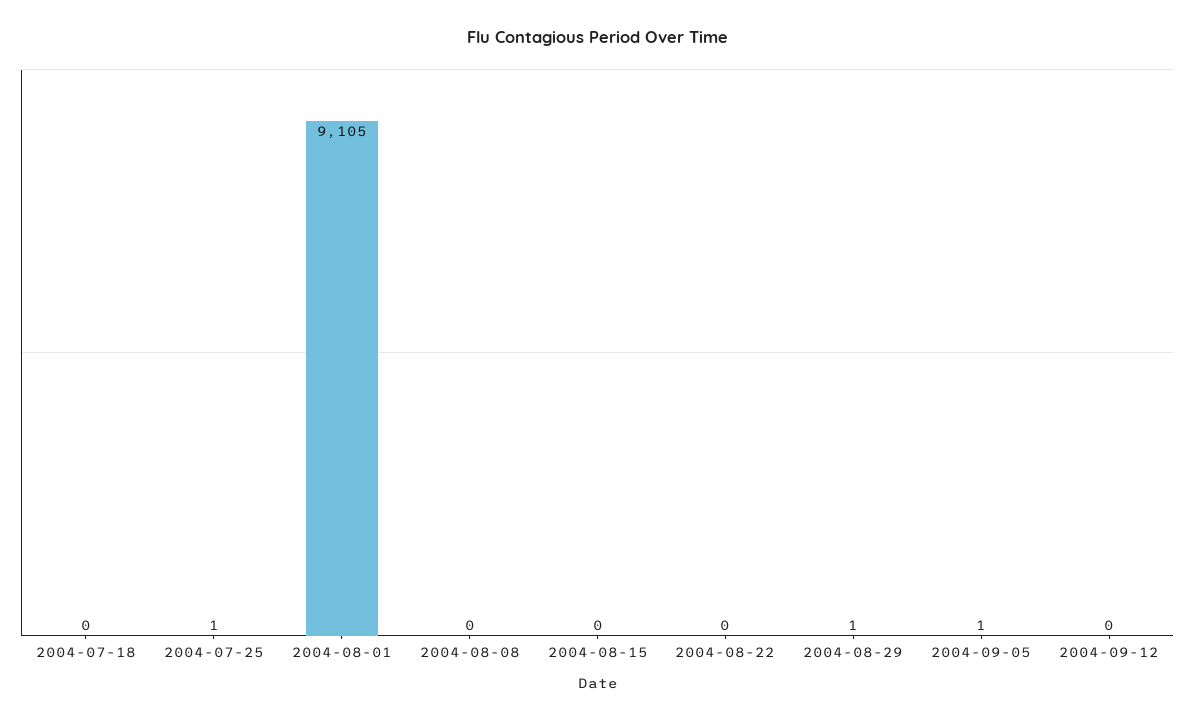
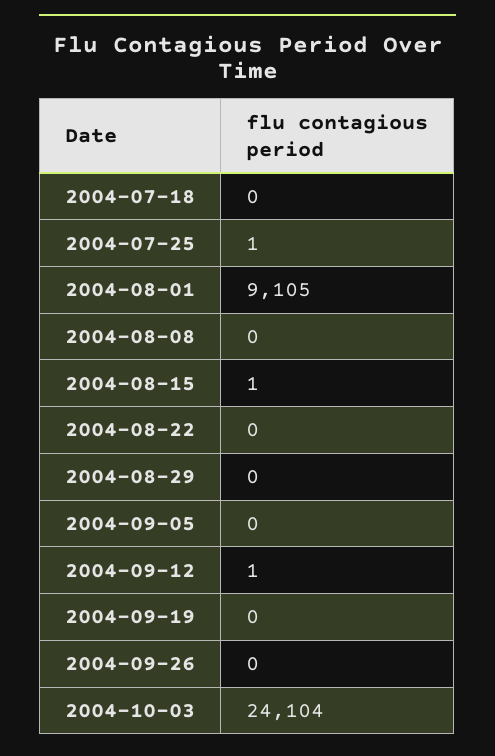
2004-08-15: 0 -> 1
2004-08-29: 1 -> 0
2004-09-05: 1 -> 0
2004-09-12: 0 -> 1
2004-09-19: none -> 0
2004-09-26: none -> 0
2004-10-03: none -> 24104

